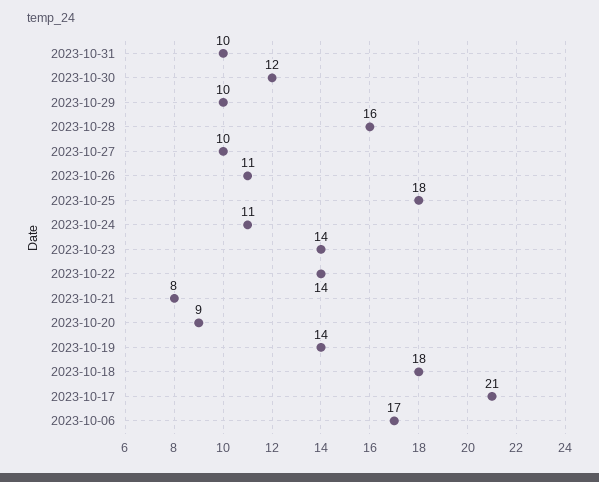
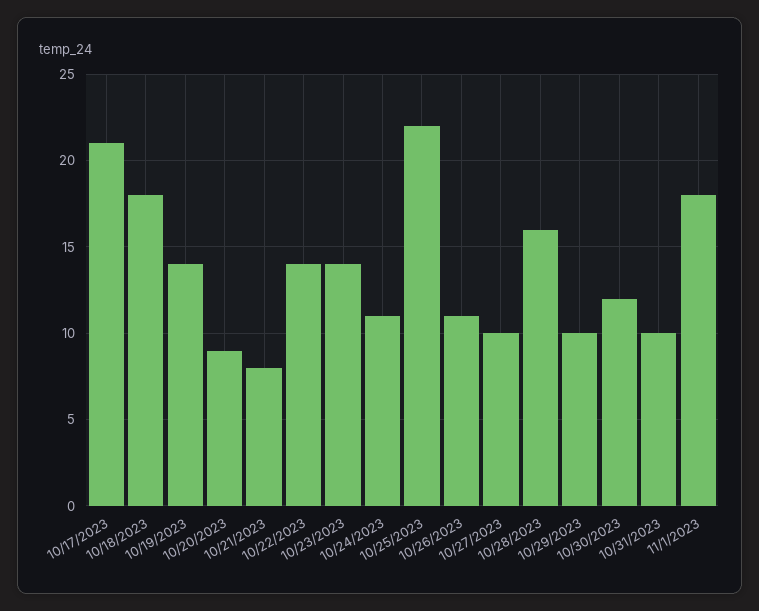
2023-10-25: 18 -> 22
2023-10-06: 17 -> none
11/1/2023: none -> 18

